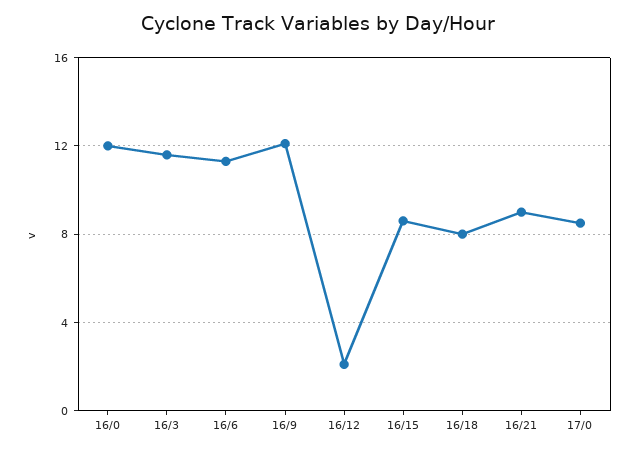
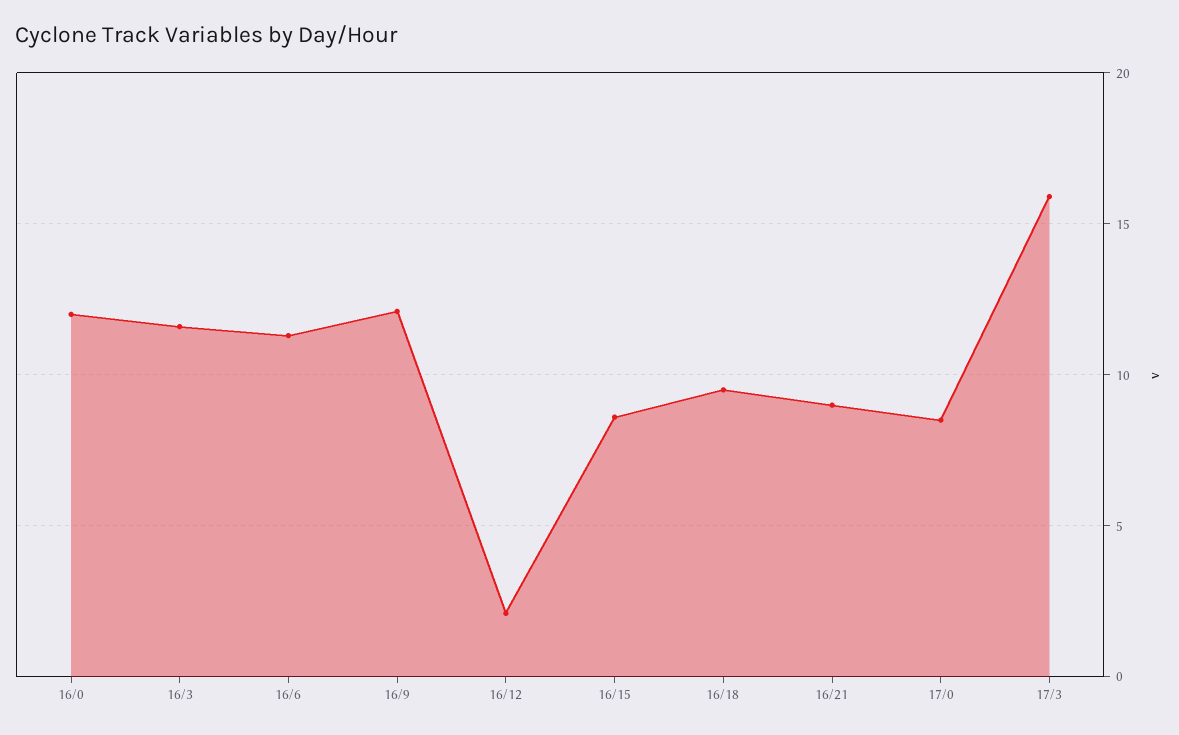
16/18: 8 -> 9.5
17/3: none -> 16

